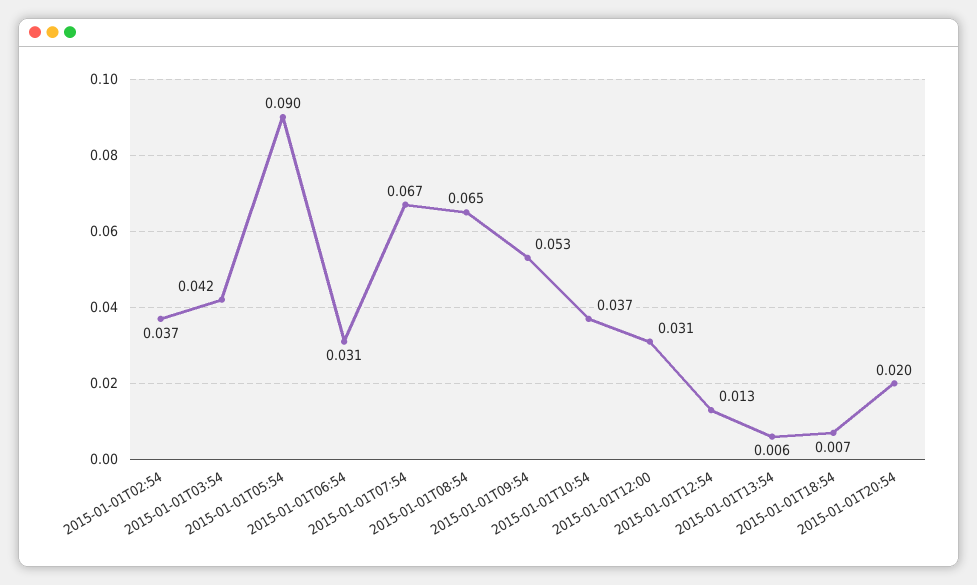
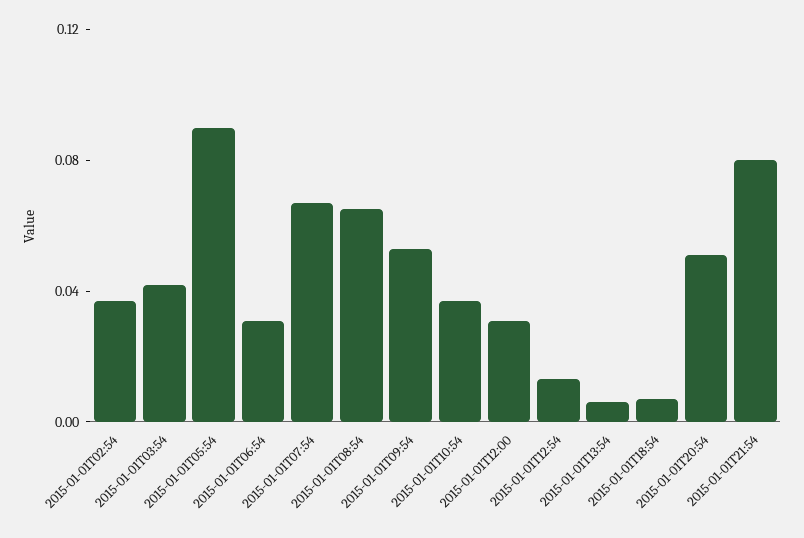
2015-01-01T20:54: 0.02 -> 0.05
2015-01-01T21:54: none -> 0.08

